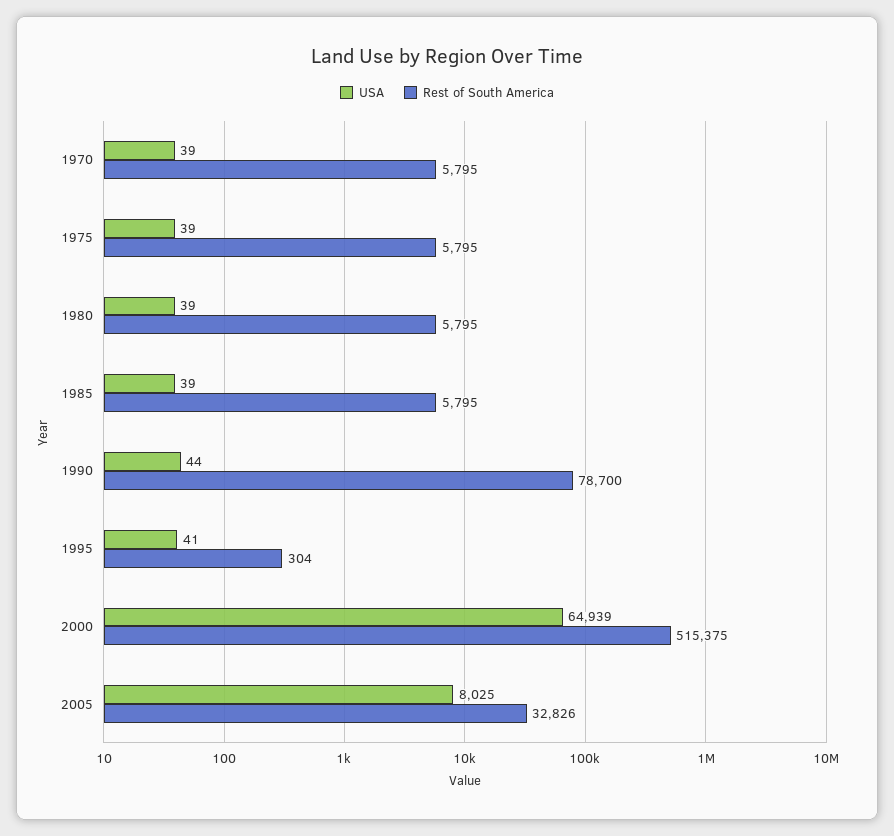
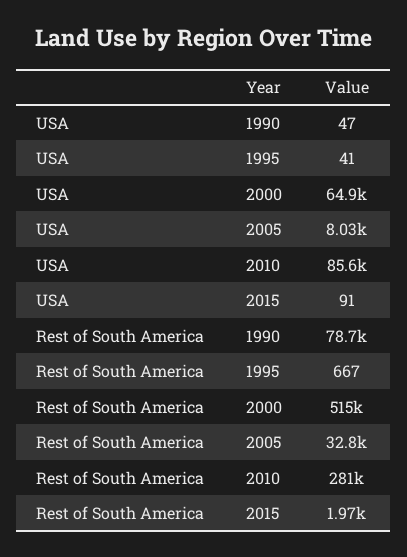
USA, 1970: 39 -> none
Rest of South America, 1970: 5795 -> none
USA, 1975: 39 -> none
Rest of South America, 1975: 5795 -> none
USA, 1980: 39 -> none
Rest of South America, 1980: 5795 -> none
USA, 1985: 39 -> none
Rest of South America, 1985: 5795 -> none
USA, 1990: 44 -> 47
Rest of South America, 1995: 304 -> 667
USA, 2010: none -> 85600
USA, 2015: none -> 91
Rest of South America, 2010: none -> 281000
Rest of South America, 2015: none -> 1970

